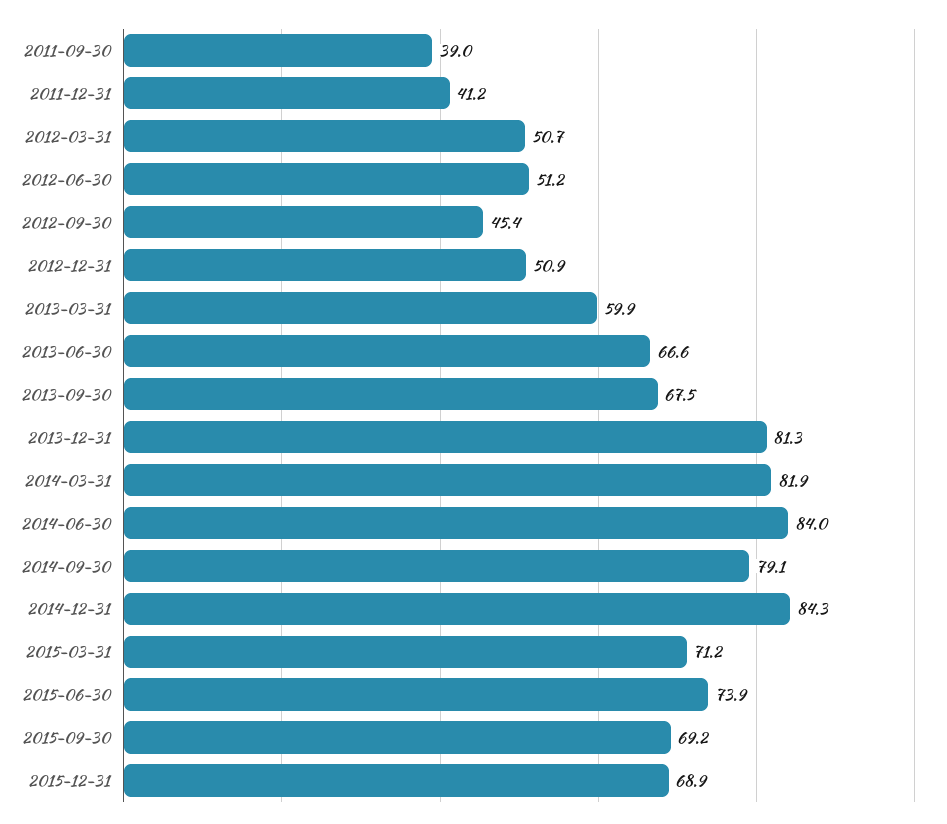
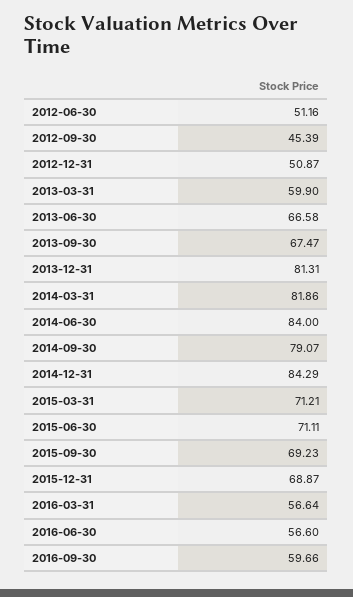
2011-09-30: 39 -> none
2011-12-31: 41.2 -> none
2012-03-31: 50.7 -> none
2015-06-30: 73.9 -> 71.11
2016-03-31: none -> 56.64
2016-06-30: none -> 56.6
2016-09-30: none -> 59.66

